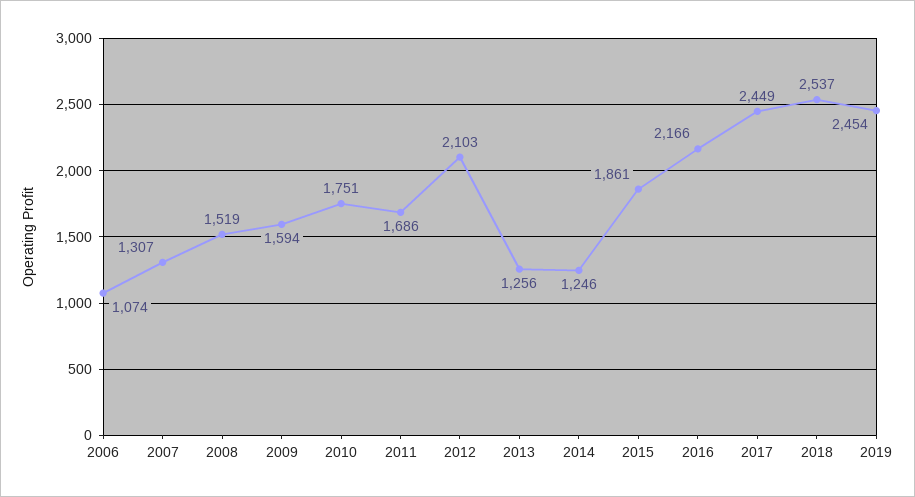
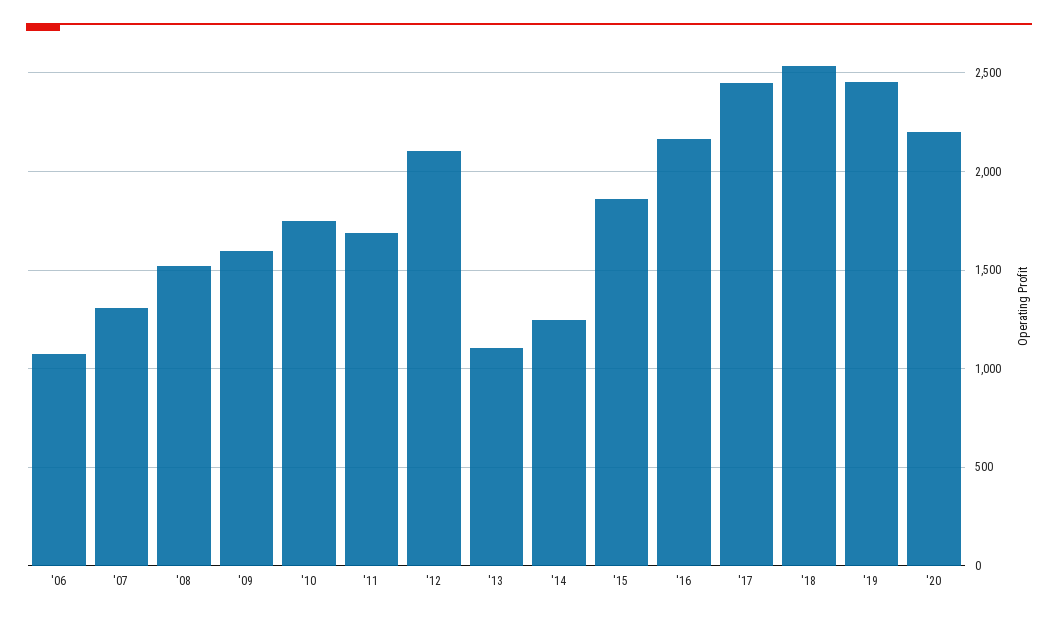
2013: 1256 -> 1100
'20: none -> 2200

